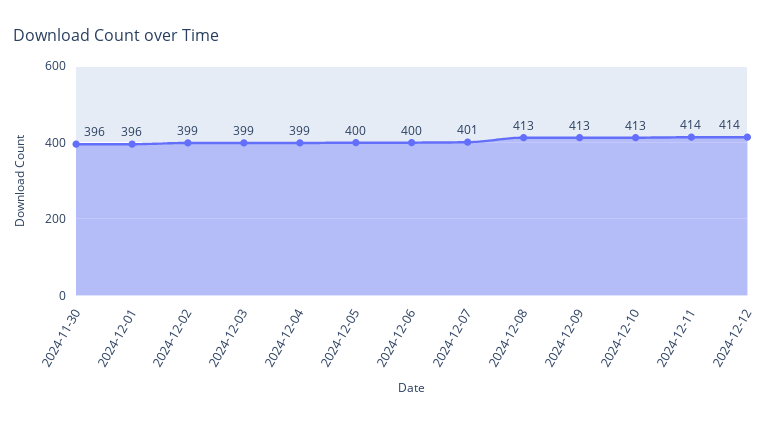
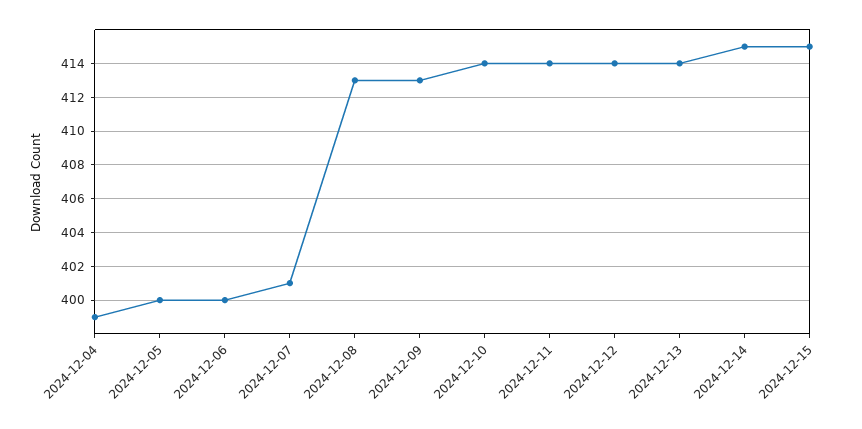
2024-11-30: 396 -> none
2024-12-01: 396 -> none
2024-12-02: 399 -> none
2024-12-03: 399 -> none
2024-12-10: 413 -> 414
2024-12-13: none -> 414
2024-12-14: none -> 415
2024-12-15: none -> 415

